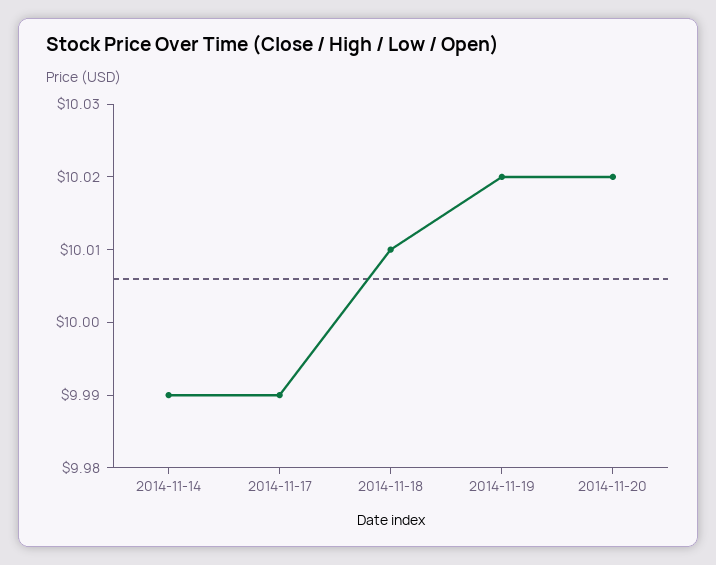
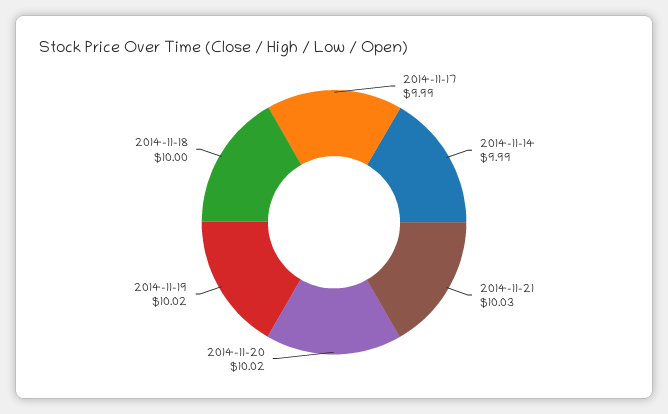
2014-11-18: 10.01 -> 10
2014-11-21: none -> 10.03

